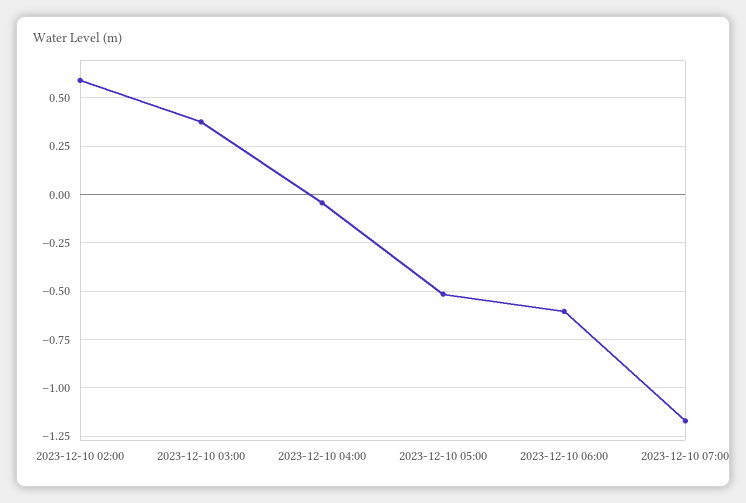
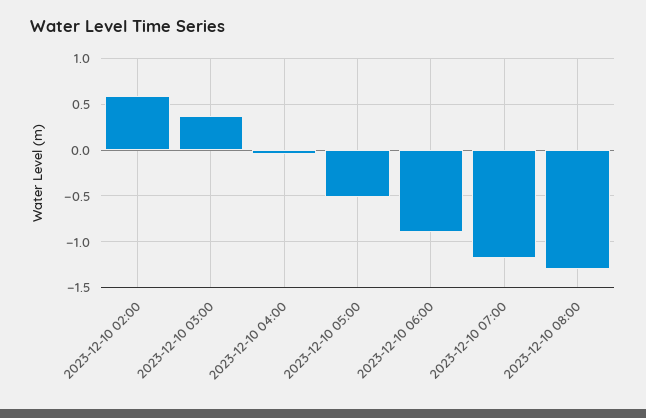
2023-12-10 06:00: -0.6 -> -0.9
2023-12-10 08:00: none -> -1.3

